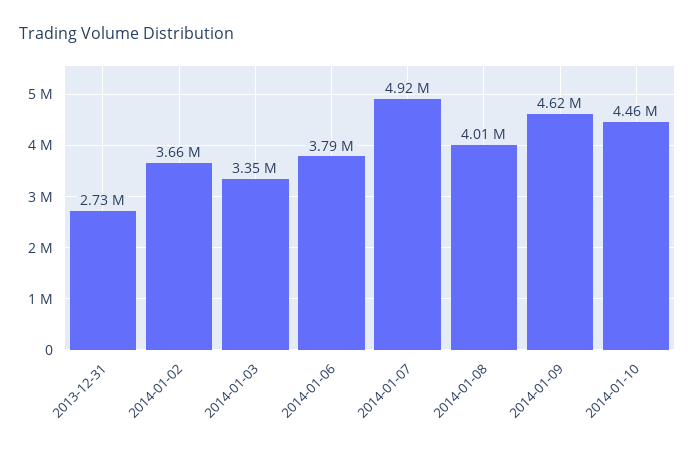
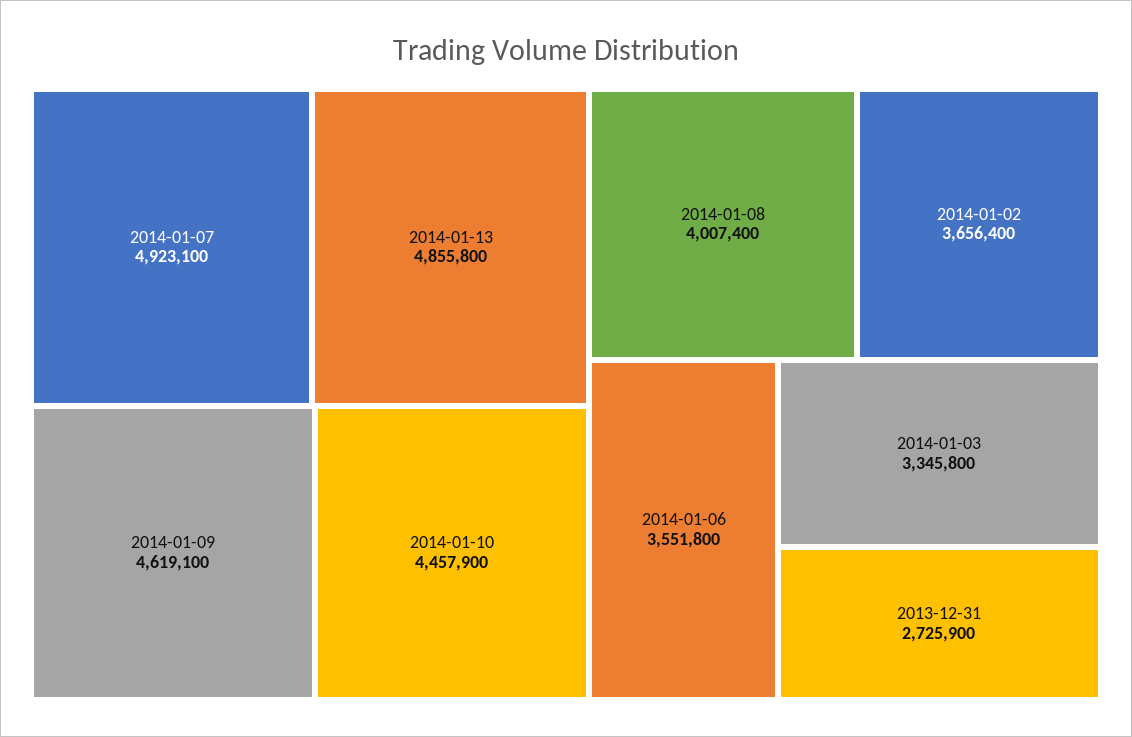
2014-01-06: 3790000 -> 3551800
2014-01-13: none -> 4855800

